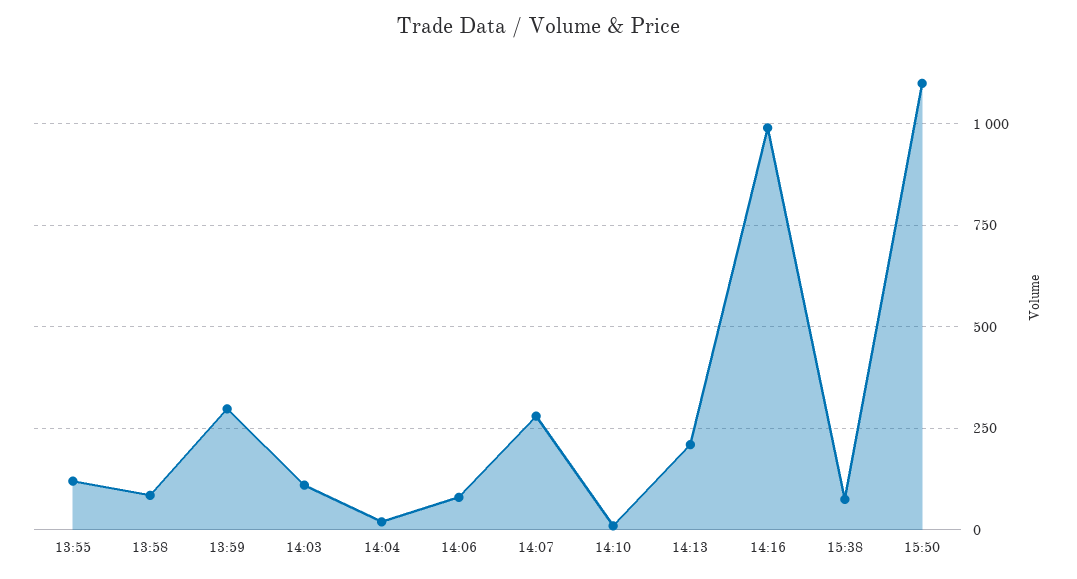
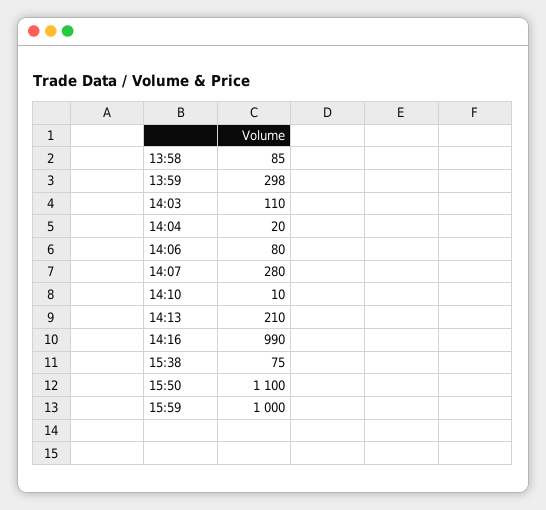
13:55: 125 -> none
15:59: none -> 1000

